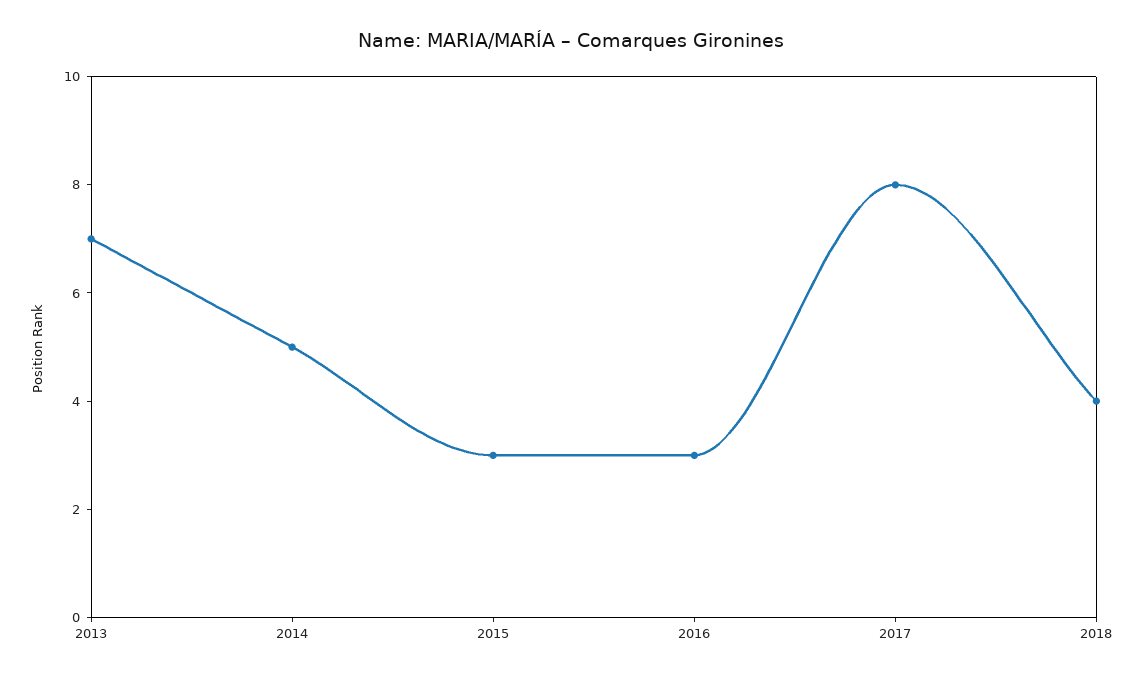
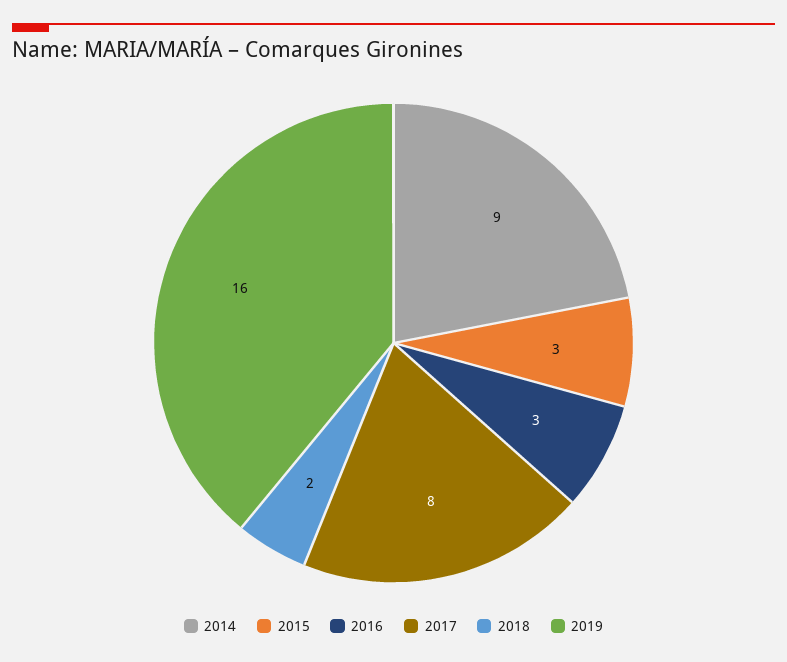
2013: 7 -> none
2014: 5 -> 9
2018: 4 -> 2
2019: none -> 16

